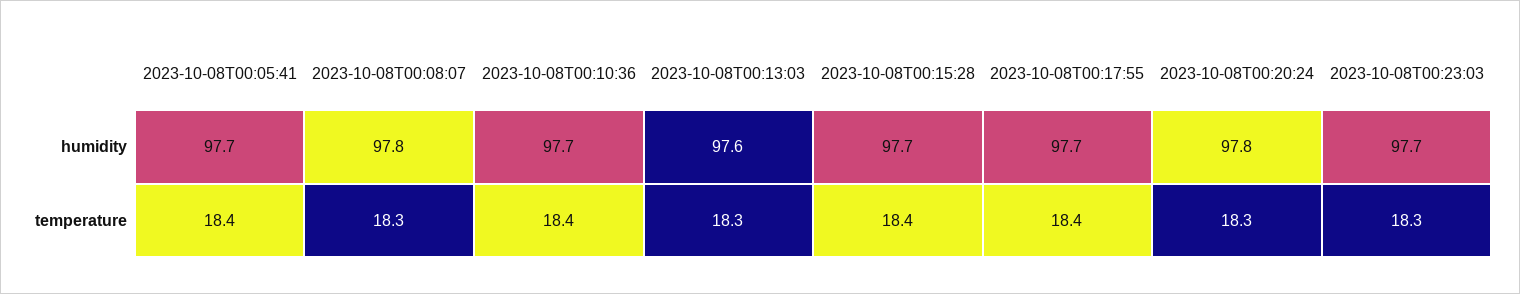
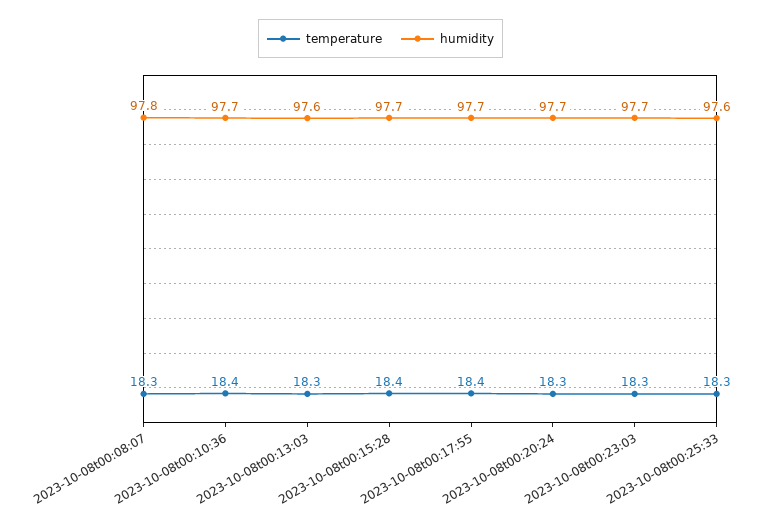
humidity, 2023-10-08T00:05:41: 97.7 -> none
humidity, 2023-10-08T00:20:24: 97.8 -> 97.7
temperature, 2023-10-08T00:05:41: 18.4 -> none
temperature, 2023-10-08t00:25:33: none -> 18.3
humidity, 2023-10-08t00:25:33: none -> 97.6

